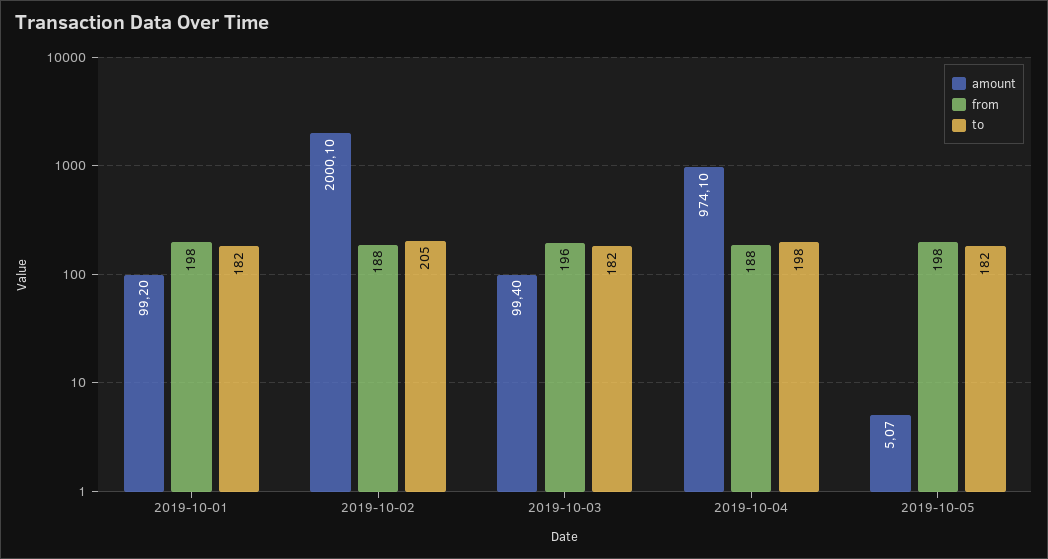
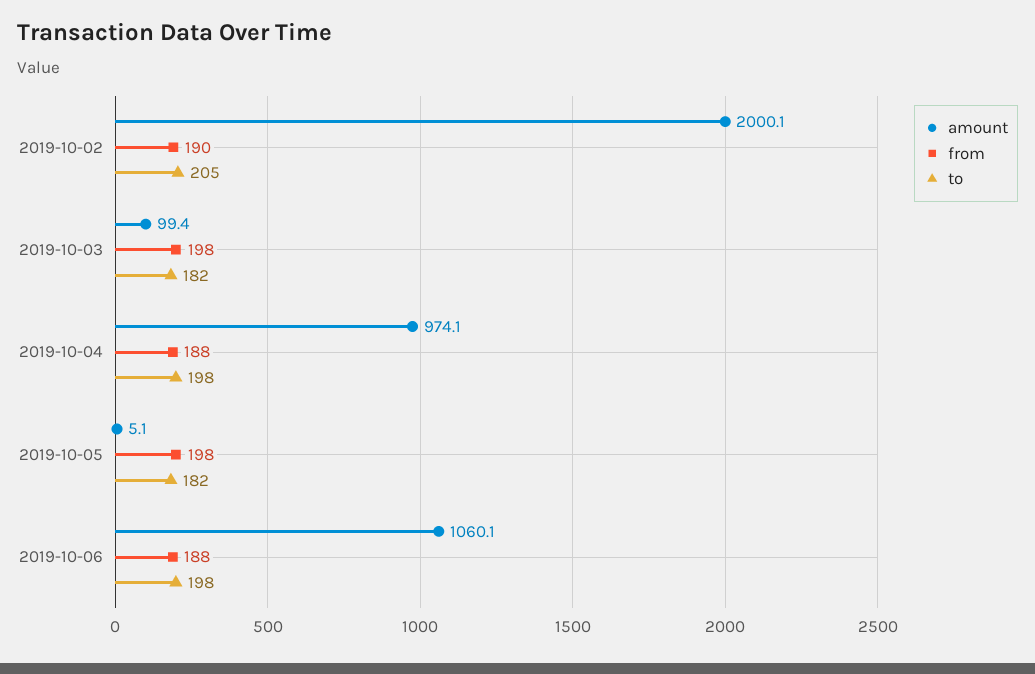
amount, 2019-10-01: 99.2 -> none
from, 2019-10-01: 198 -> none
to, 2019-10-01: 182 -> none
from, 2019-10-02: 188 -> 190
from, 2019-10-03: 196 -> 198
amount, 2019-10-06: none -> 1060.1
from, 2019-10-06: none -> 188
to, 2019-10-06: none -> 198

